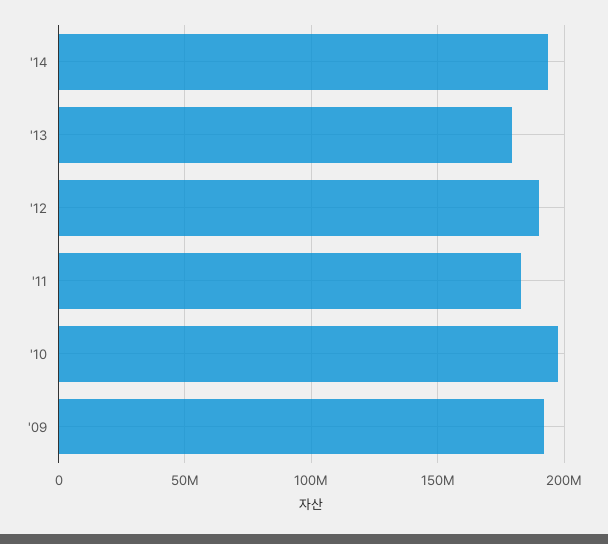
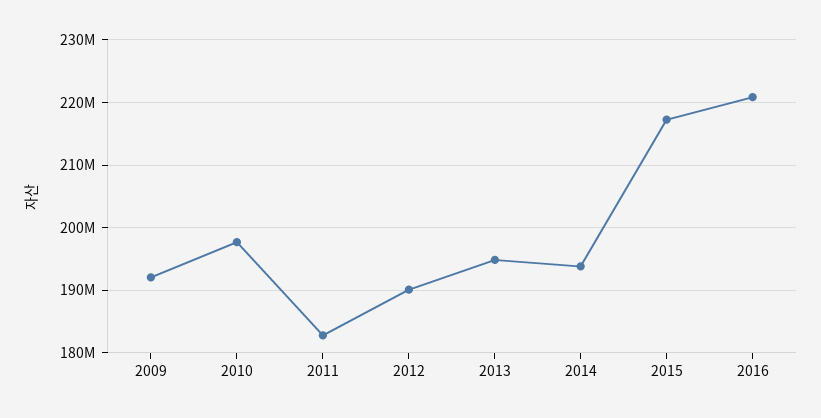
'13: 180000000 -> 195000000
2015: none -> 217000000
2016: none -> 221000000

